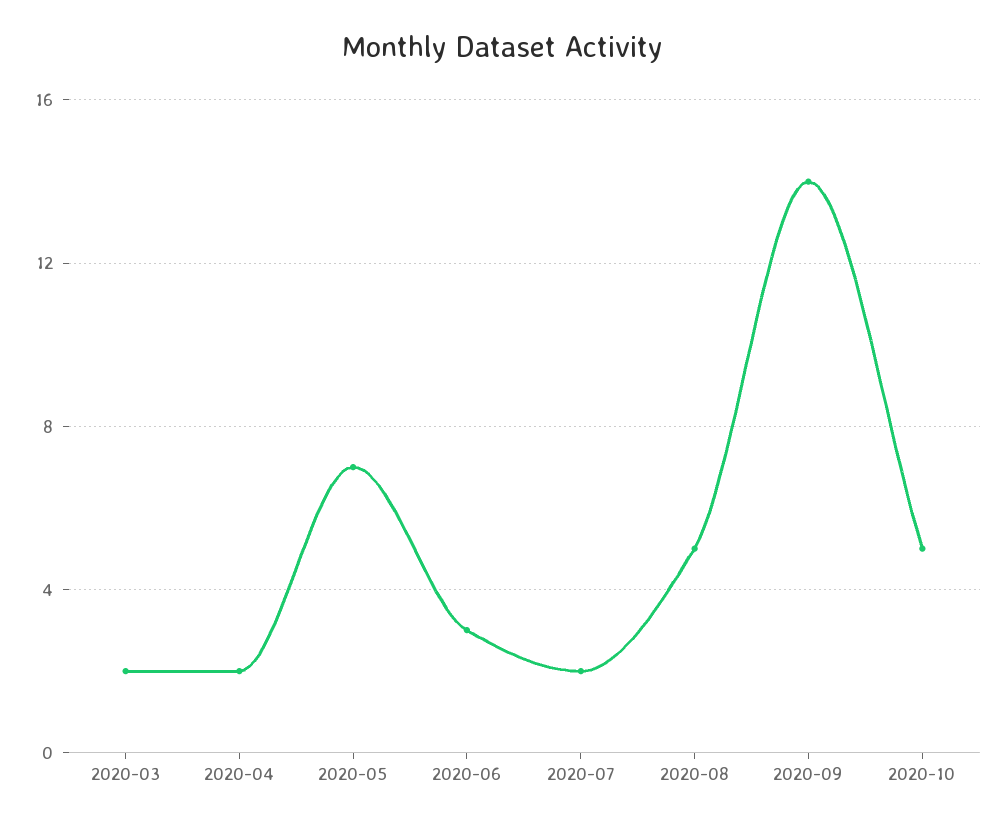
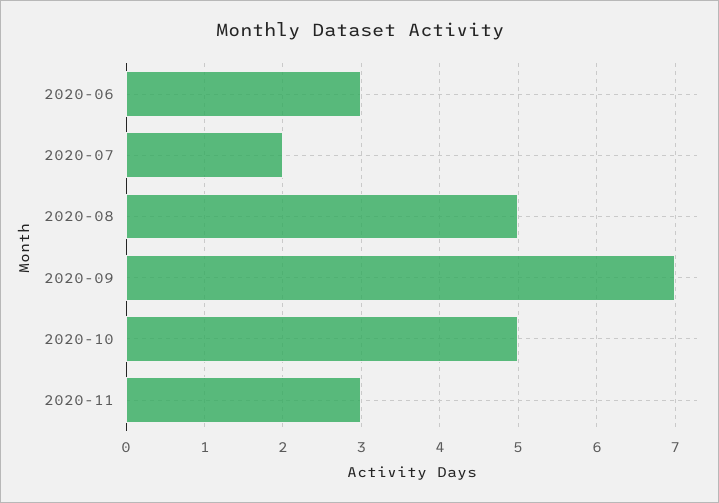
2020-03: 2 -> none
2020-04: 2 -> none
2020-05: 7 -> none
2020-09: 14 -> 7
2020-11: none -> 3

